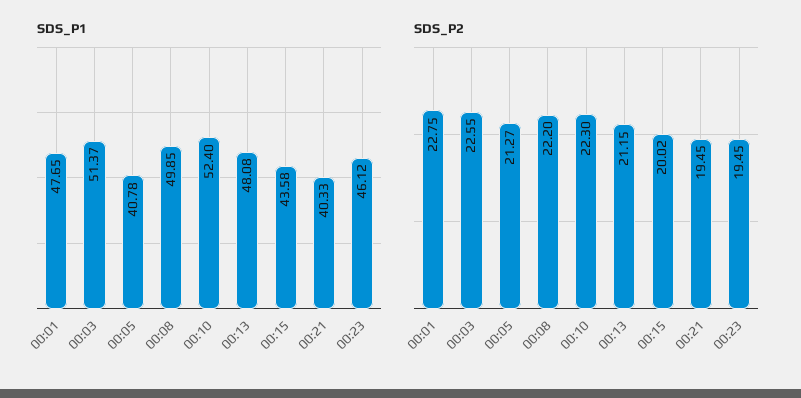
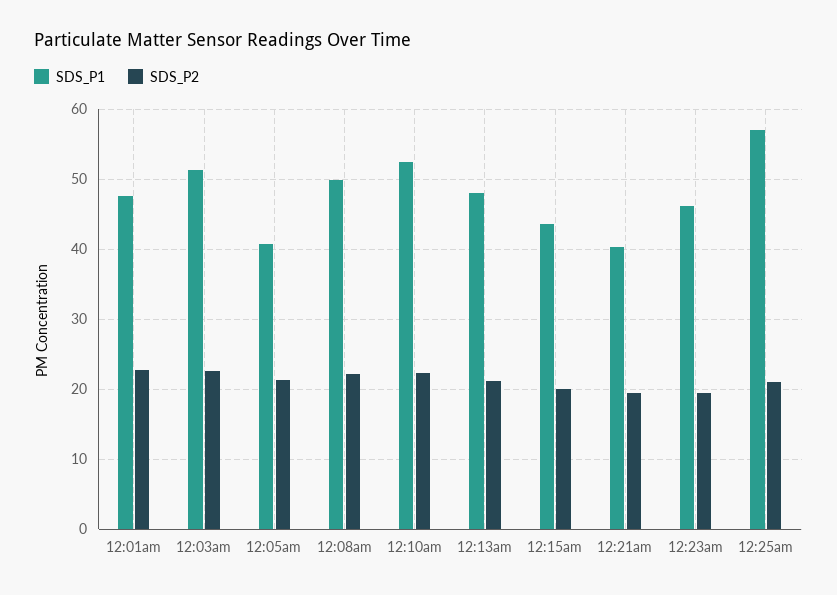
SDS_P1, 12:25am: none -> 57
SDS_P2, 12:25am: none -> 21

